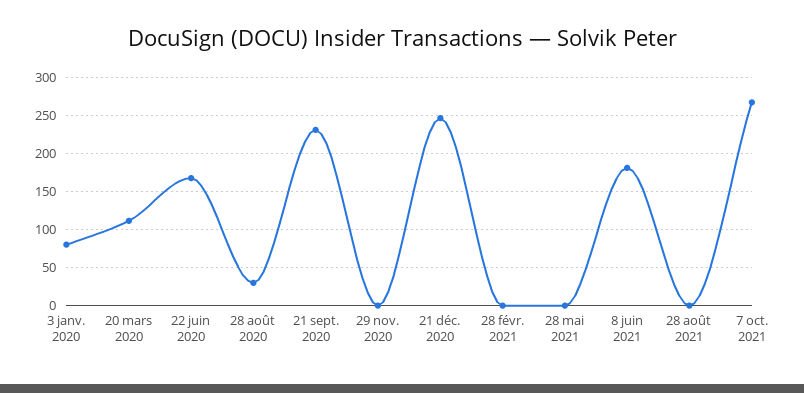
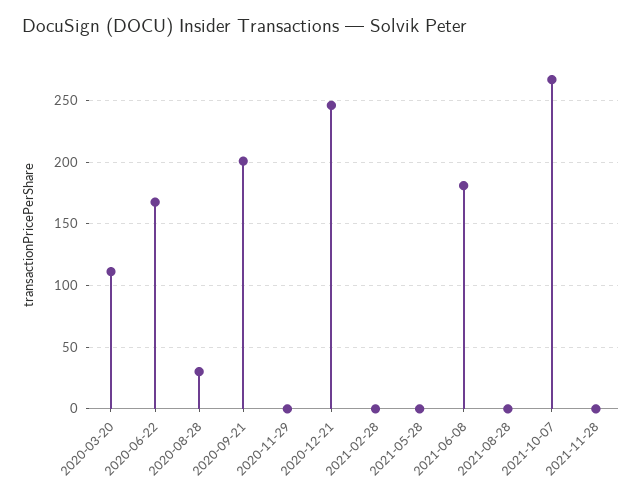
3 janv. 2020: 80 -> none
21 sept. 2020: 230 -> 200
2021-11-28: none -> 0

